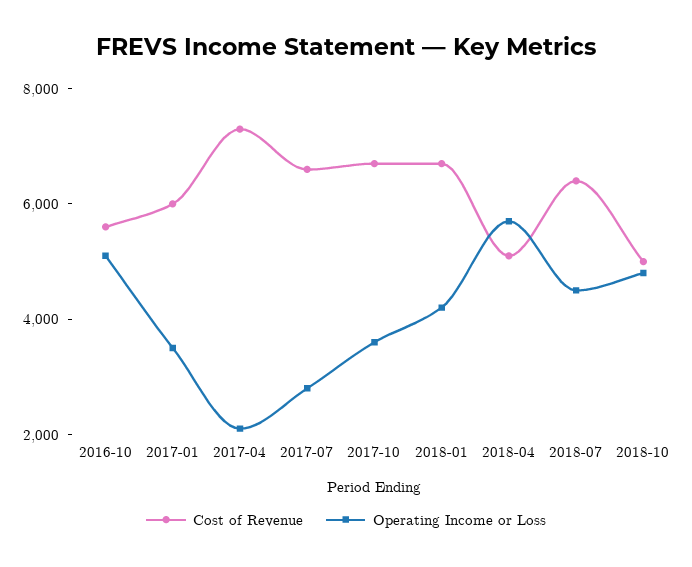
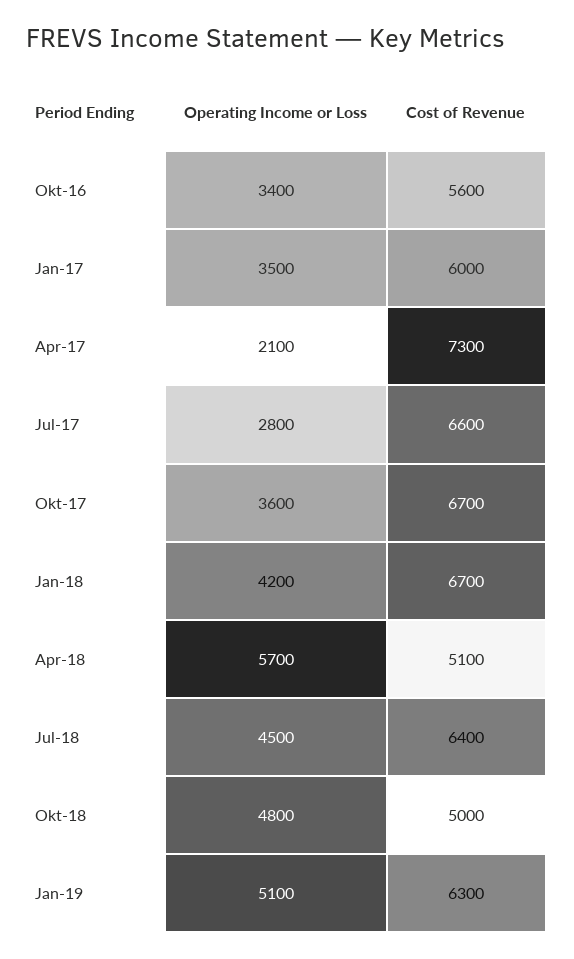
Operating Income or Loss, 2016-10: 5000 -> 3400
Operating Income or Loss, Jan-19: none -> 5100
Cost of Revenue, Jan-19: none -> 6300

